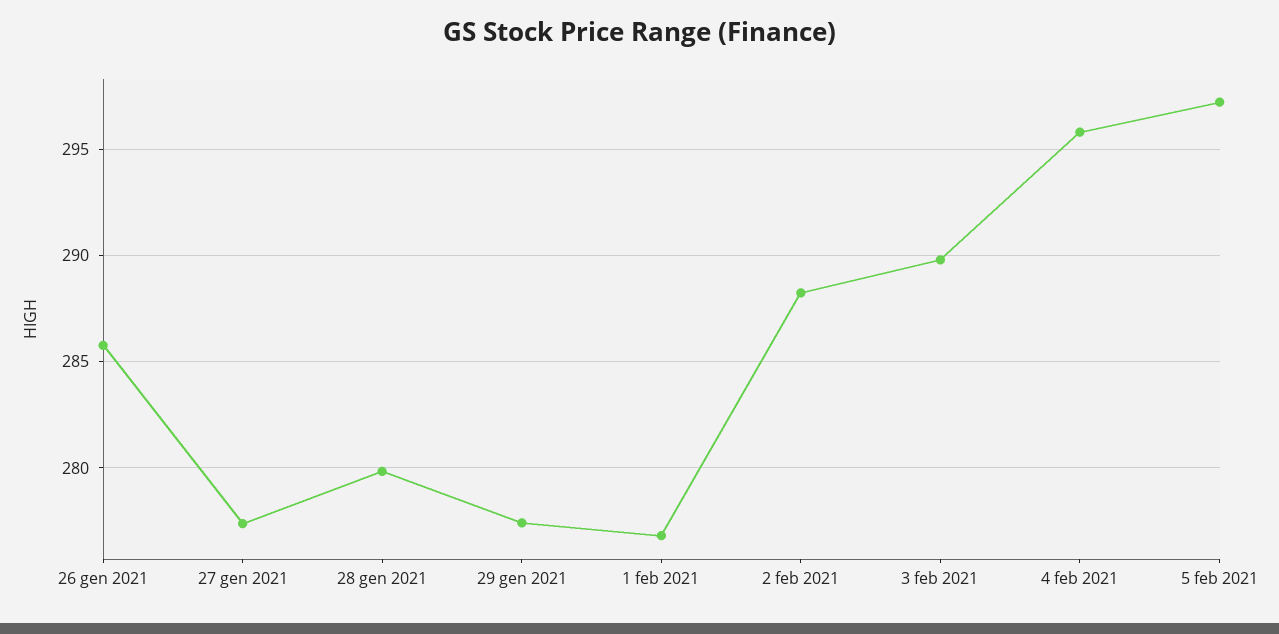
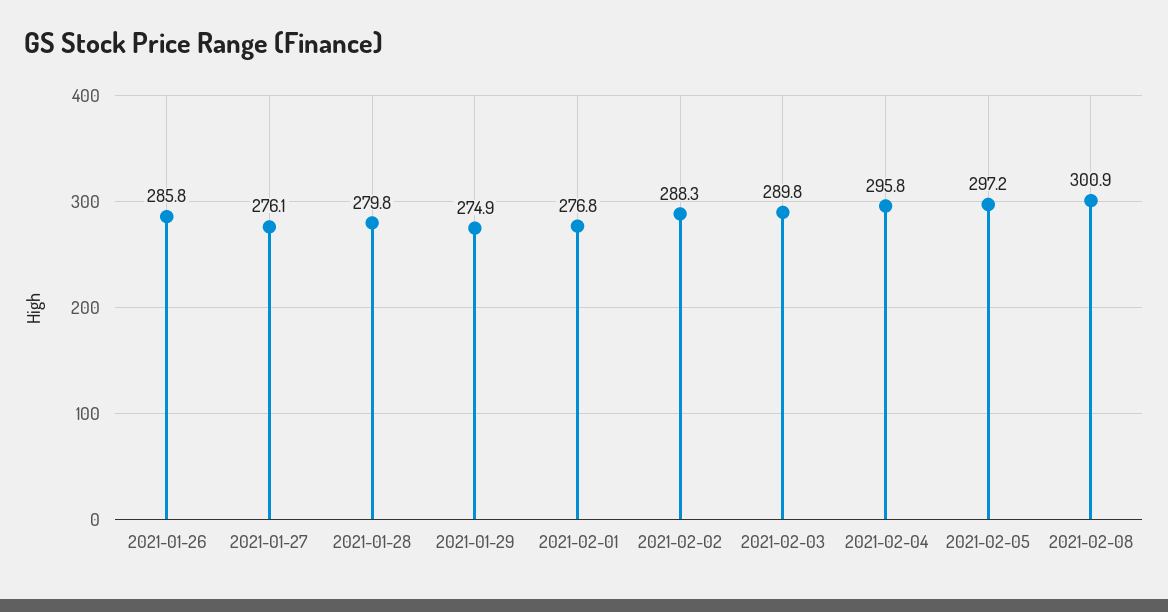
27 gen 2021: 277.5 -> 276.1
29 gen 2021: 277.5 -> 274.9
2021-02-08: none -> 300.9

